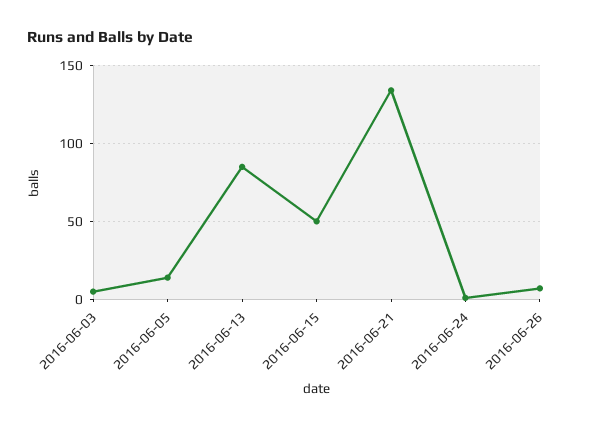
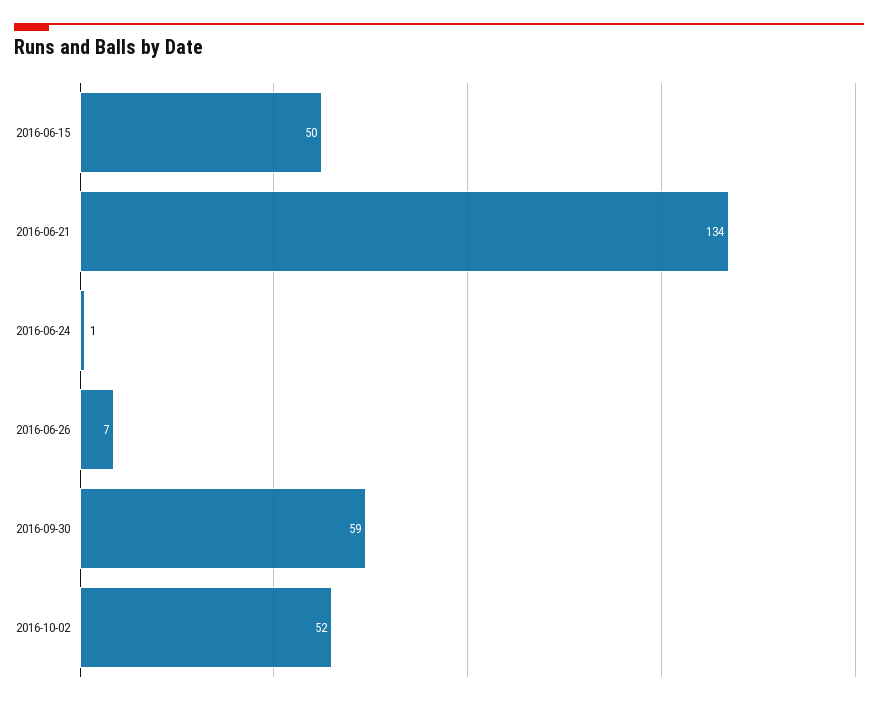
2016-06-03: 5 -> none
2016-06-05: 15 -> none
2016-06-13: 85 -> none
2016-09-30: none -> 59
2016-10-02: none -> 52

